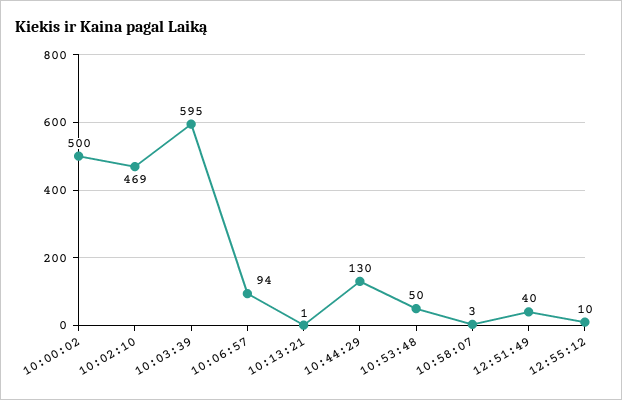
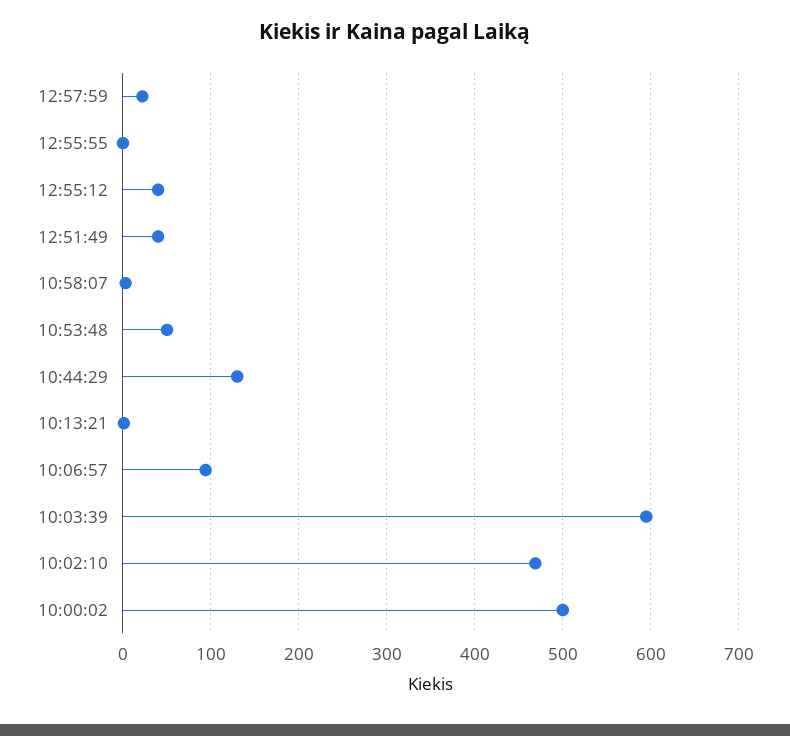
12:55:12: 10 -> 40
12:57:59: none -> 20
12:55:55: none -> 0

